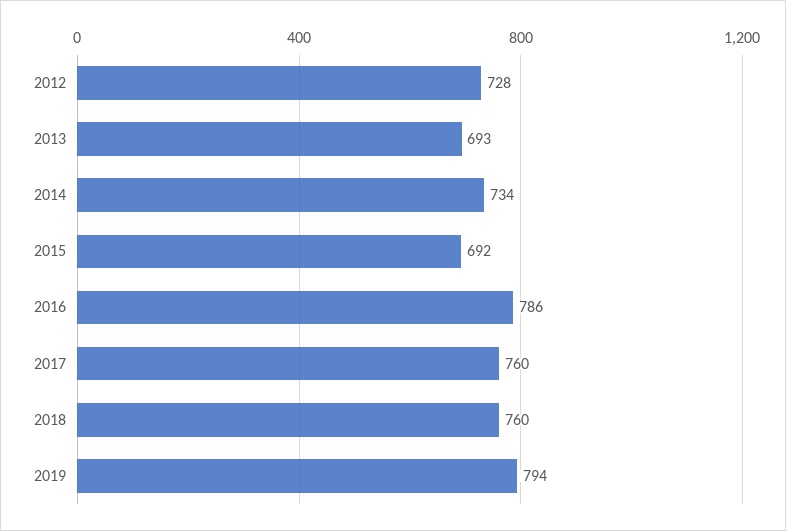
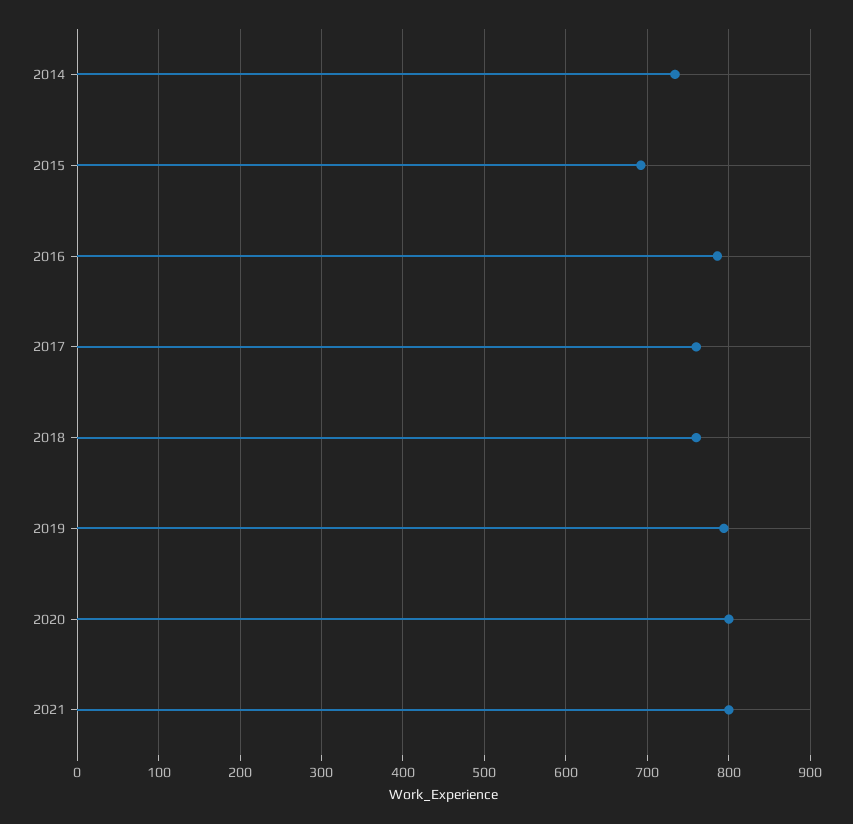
2012: 728 -> none
2013: 693 -> none
2020: none -> 800
2021: none -> 800

